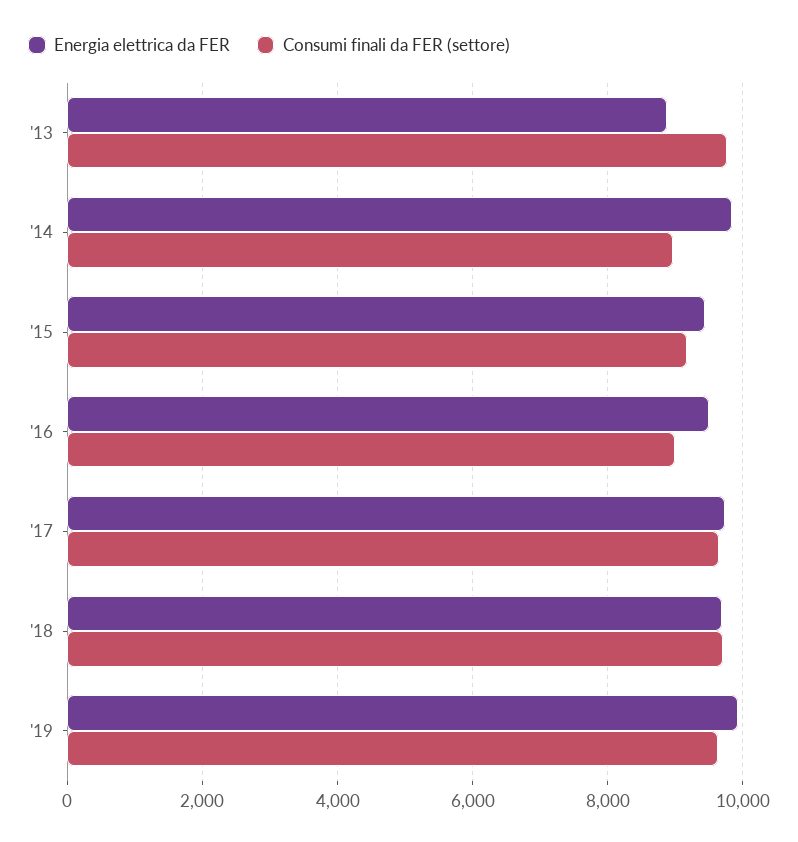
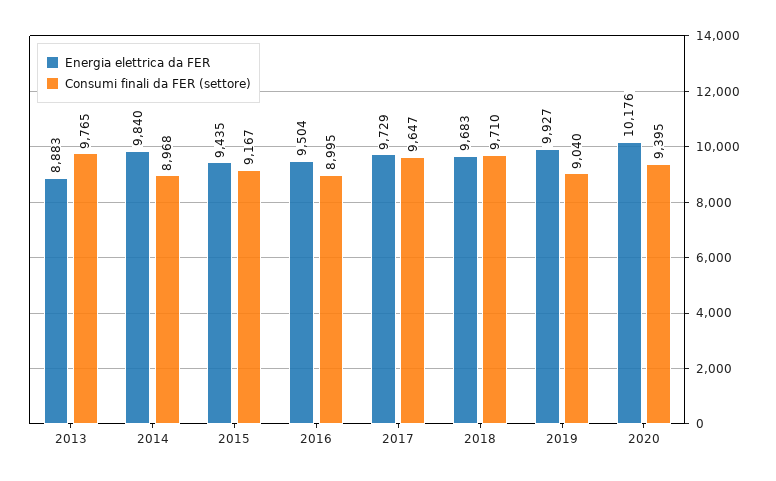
Consumi finali da FER (settore), '19: 9600 -> 9040
Energia elettrica da FER, 2020: none -> 10176
Consumi finali da FER (settore), 2020: none -> 9395

